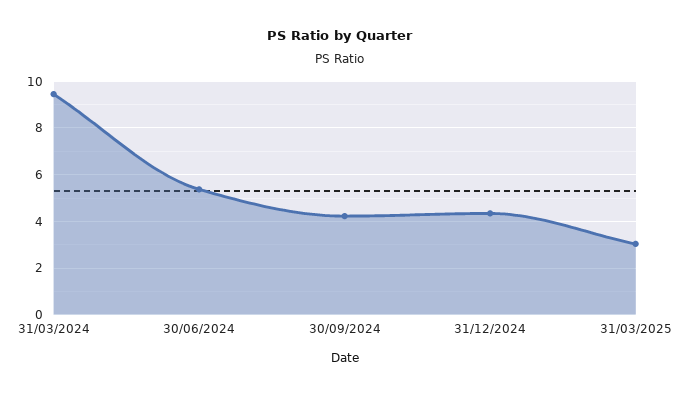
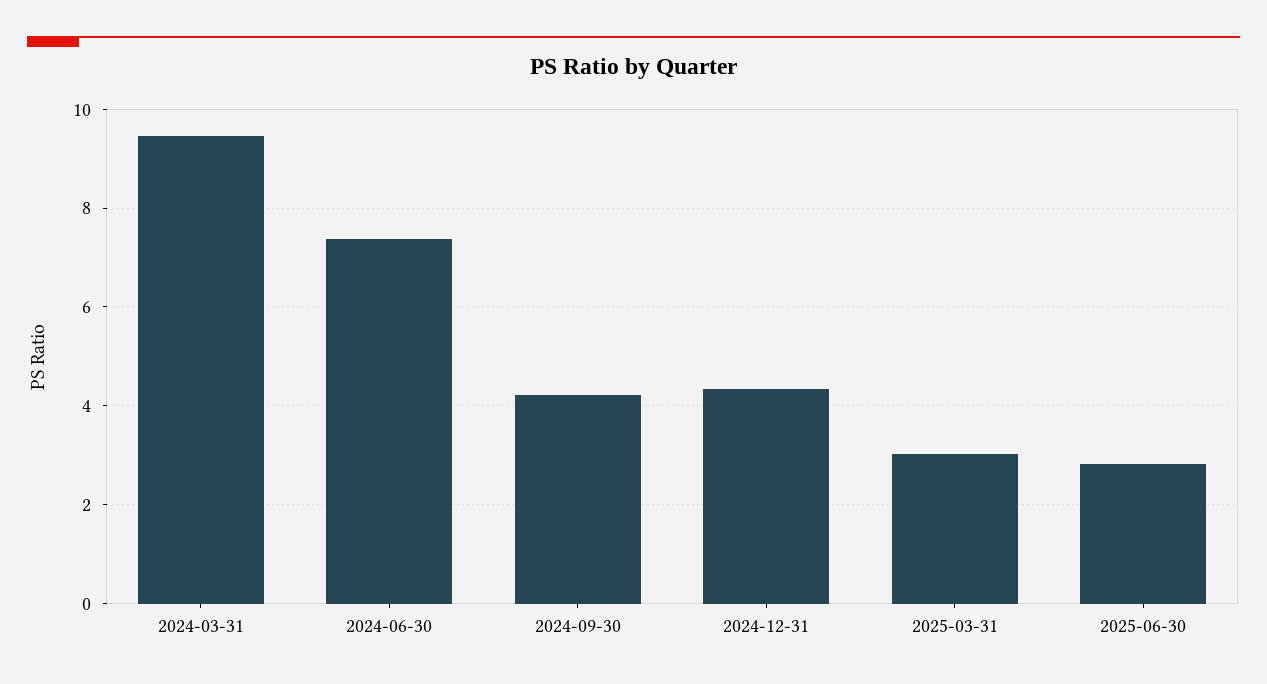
30/06/2024: 5.5 -> 7.4
2025-06-30: none -> 2.8

